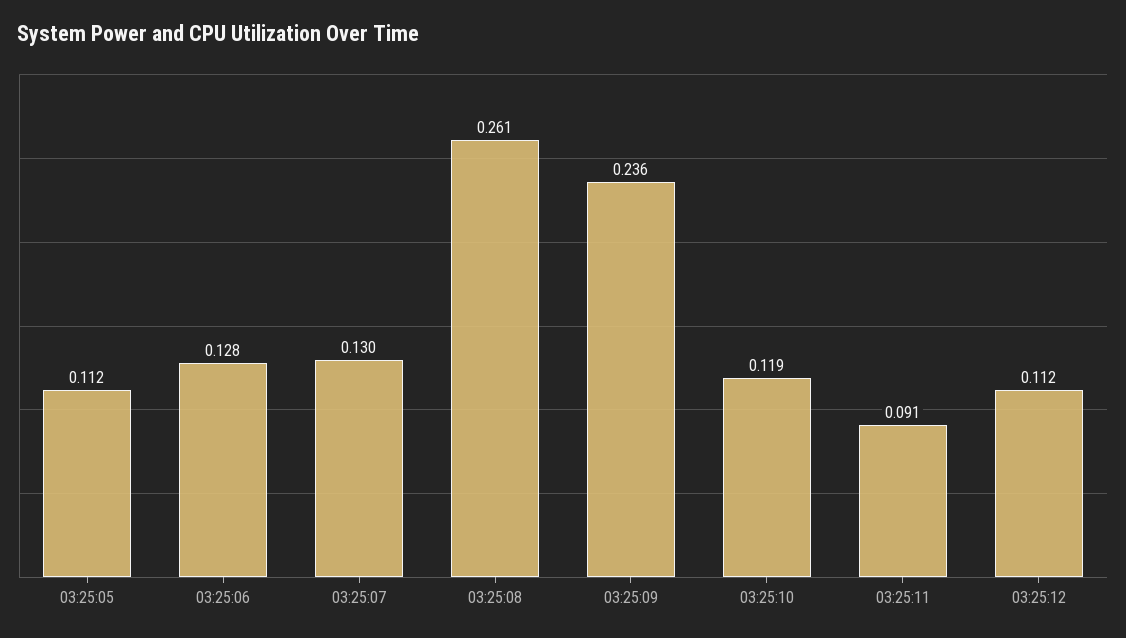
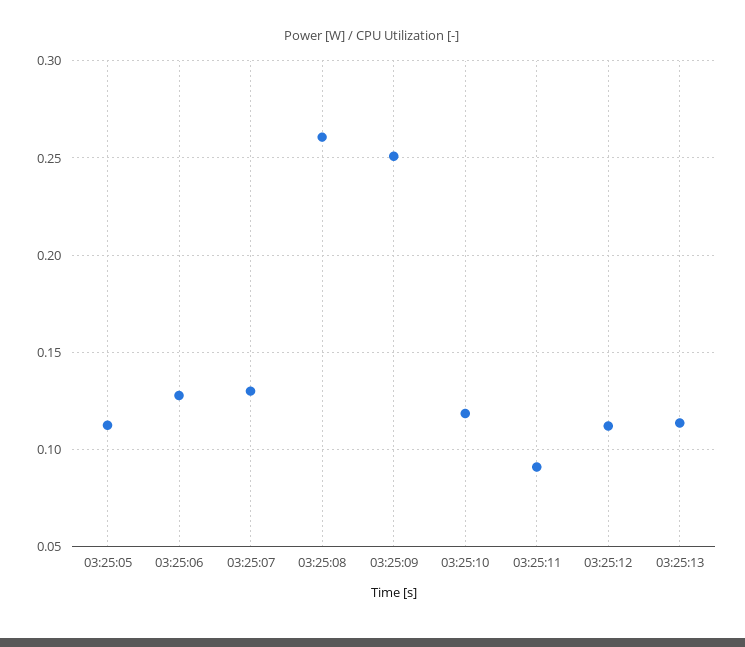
03:25:09: 0.236 -> 0.25
03:25:13: none -> 0.115

